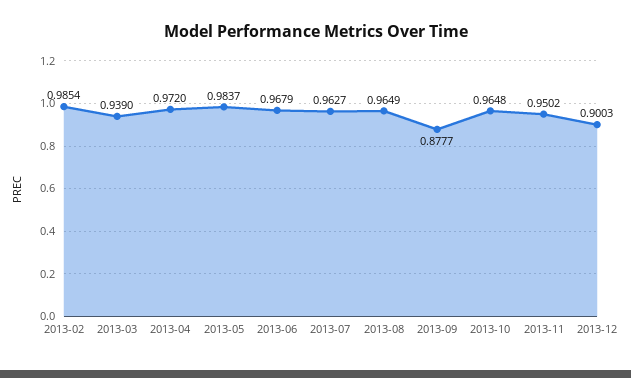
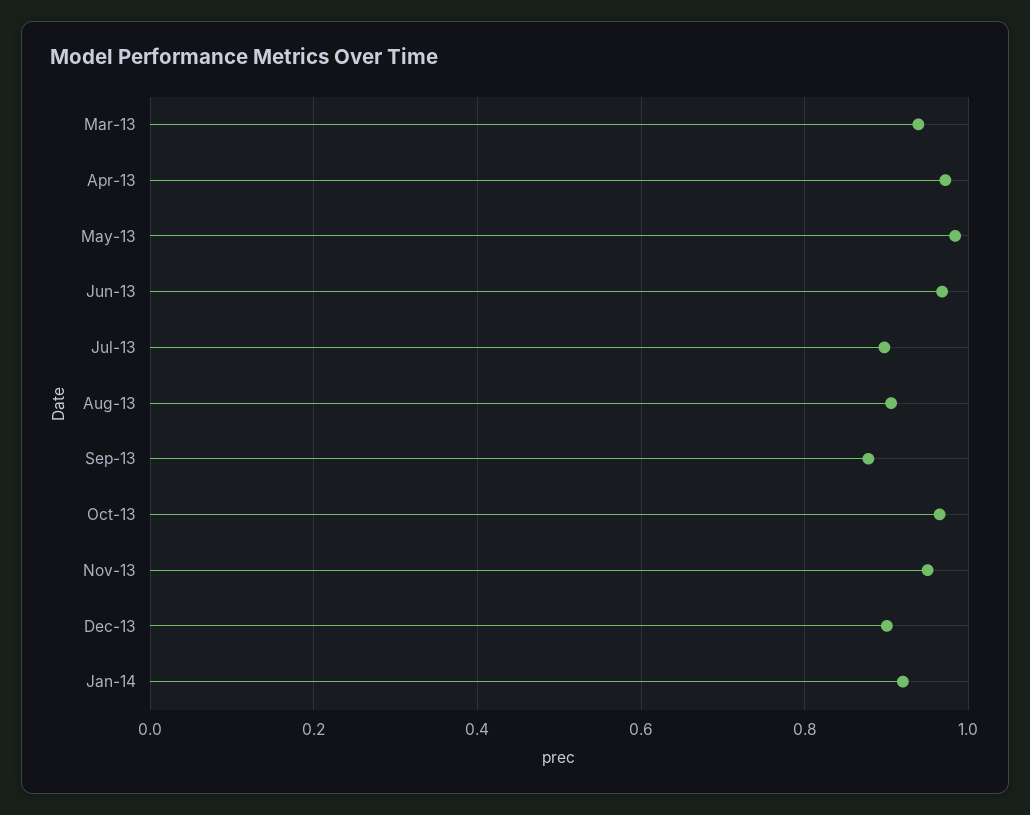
2013-02: 0.9854 -> none
2013-07: 0.9627 -> 0.9
2013-08: 0.9649 -> 0.9
Jan-14: none -> 0.92

